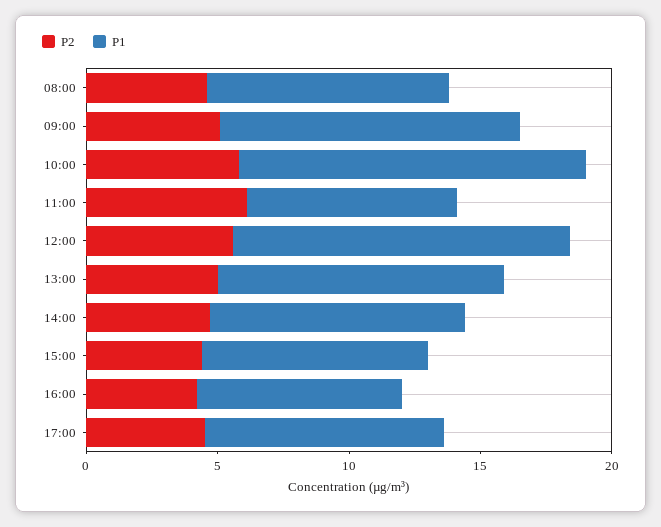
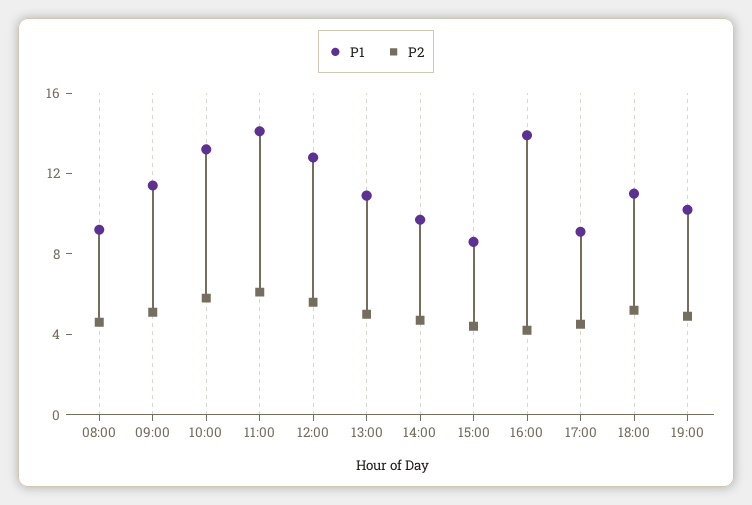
P1, 11:00: 8 -> 14
P1, 16:00: 8 -> 14
P1, 18:00: none -> 11
P2, 18:00: none -> 5
P1, 19:00: none -> 10
P2, 19:00: none -> 5

